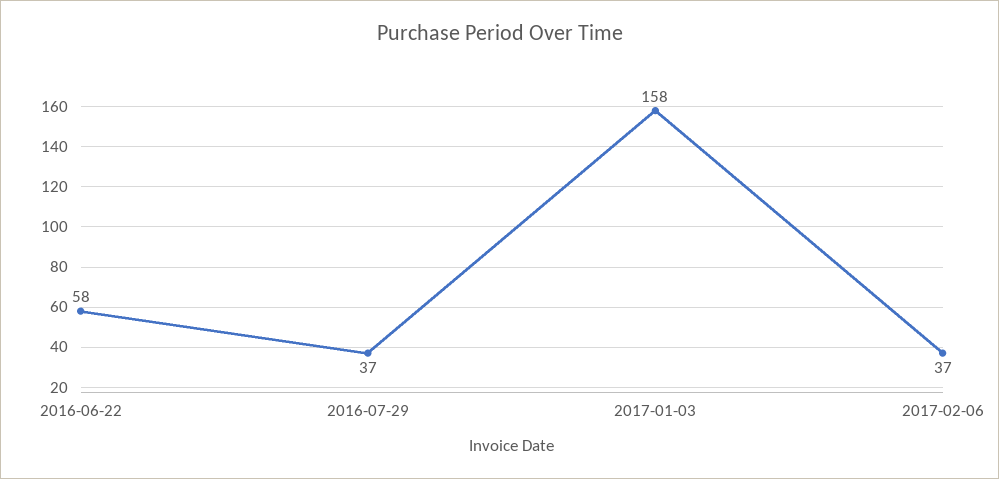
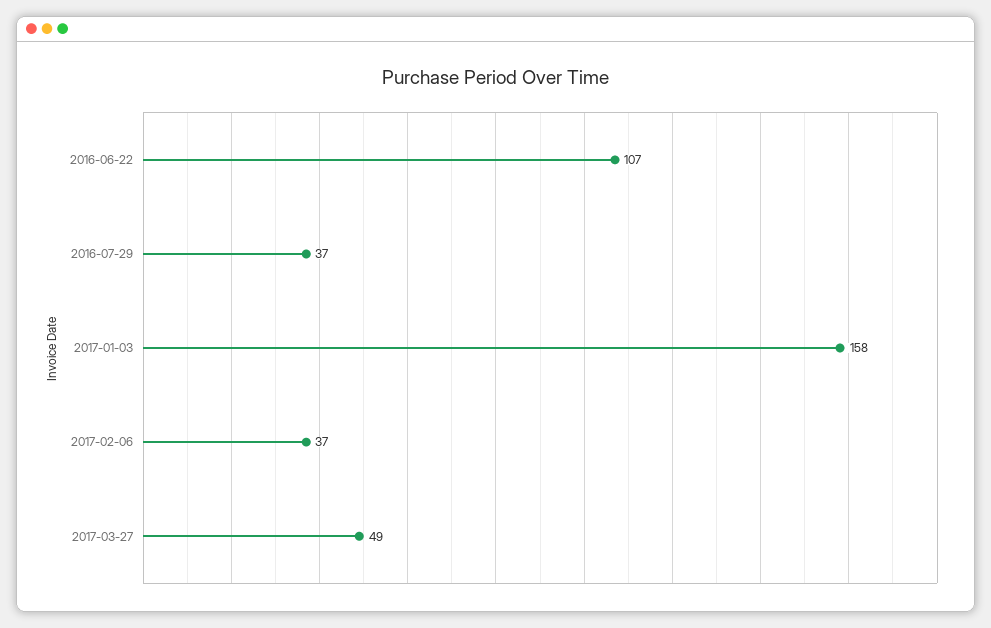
2016-06-22: 58 -> 107
2017-03-27: none -> 49

